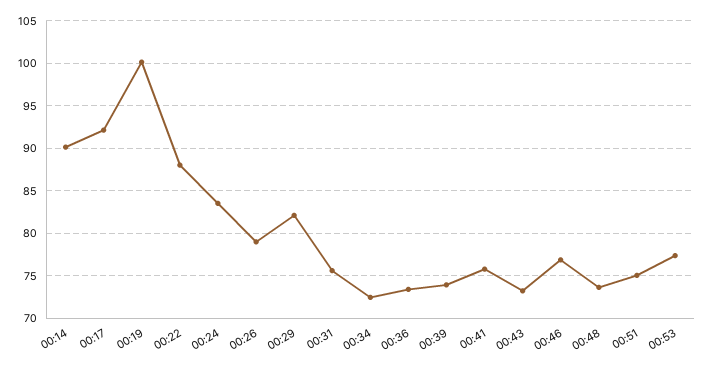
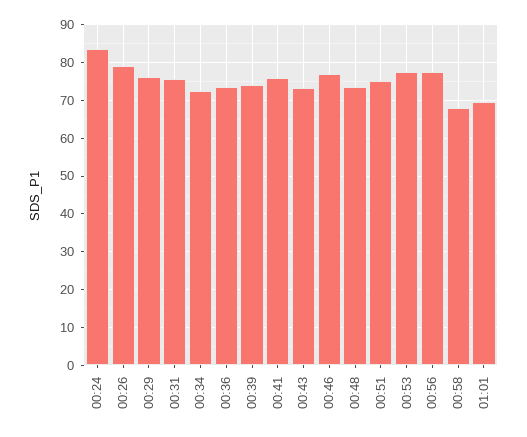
00:14: 90 -> none
00:17: 92 -> none
00:19: 100 -> none
00:22: 88 -> none
00:29: 82 -> 76
00:56: none -> 78
00:58: none -> 68
01:01: none -> 70

